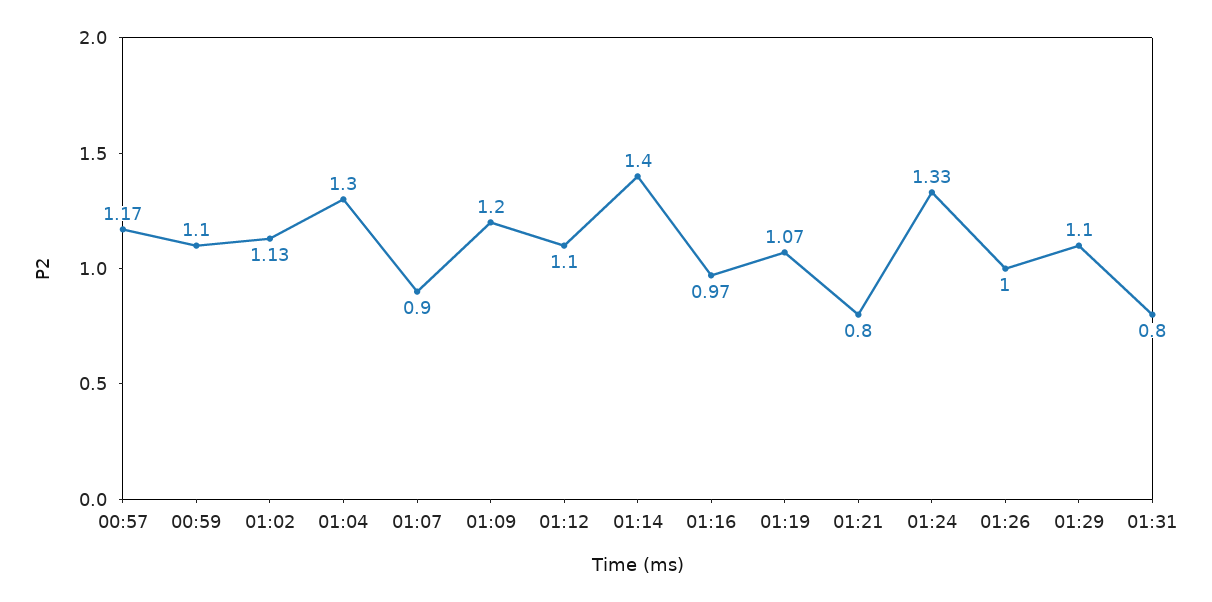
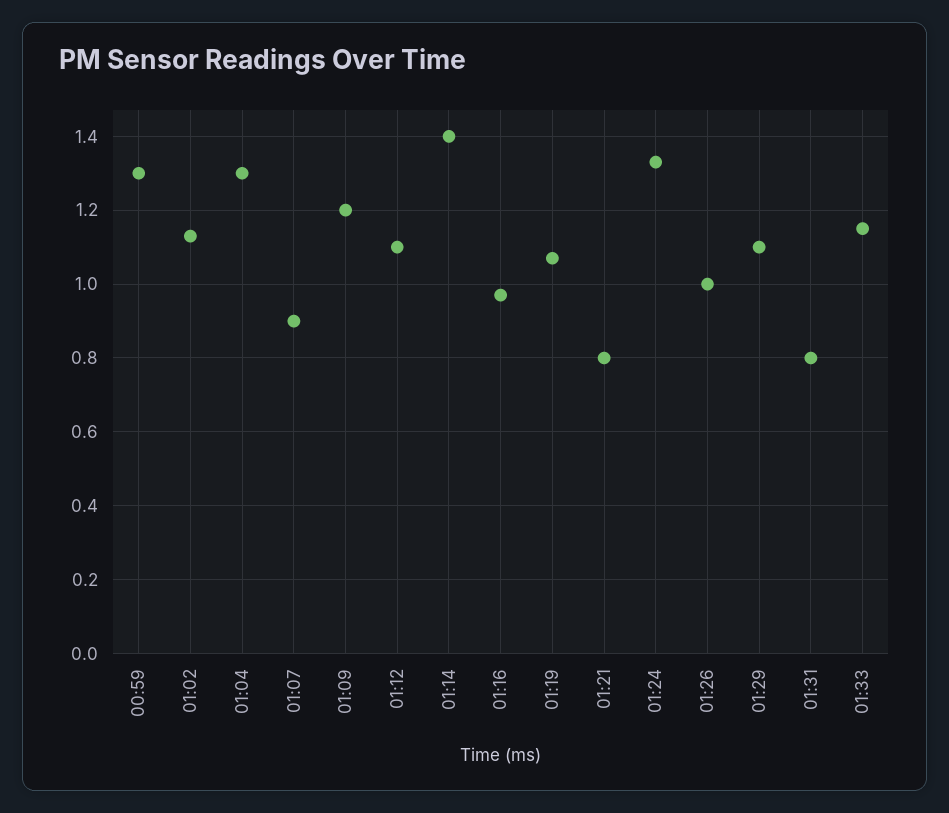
00:57: 1.17 -> none
00:59: 1.1 -> 1.3
01:33: none -> 1.15

